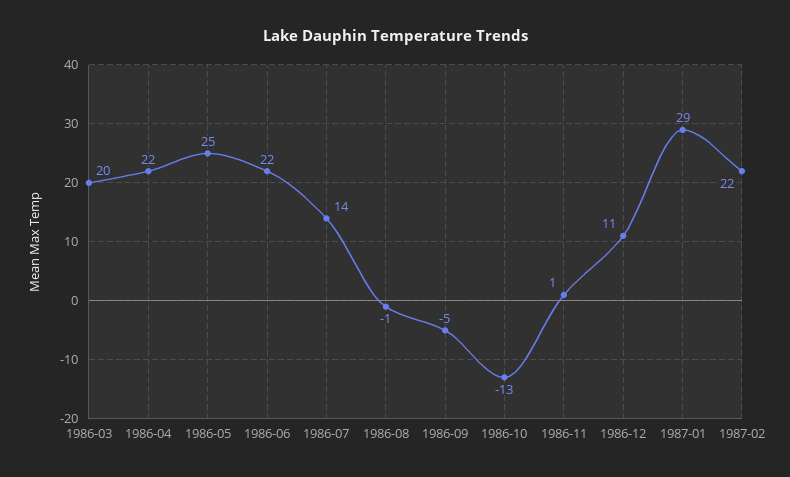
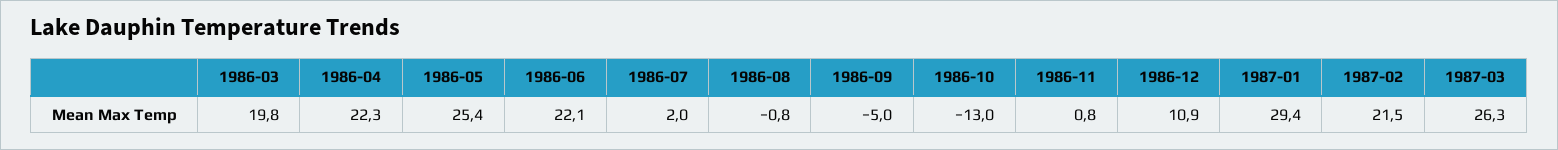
1986-07: 14 -> 2
1987-03: none -> 26.3

